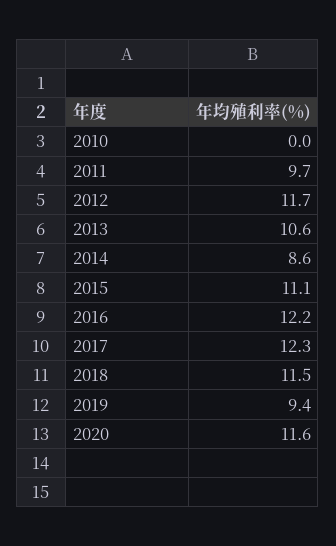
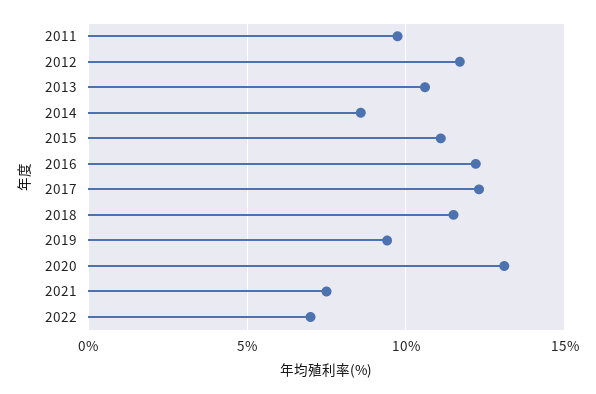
2010: 0 -> none
2020: 11.6 -> 13
2021: none -> 7.5
2022: none -> 7

